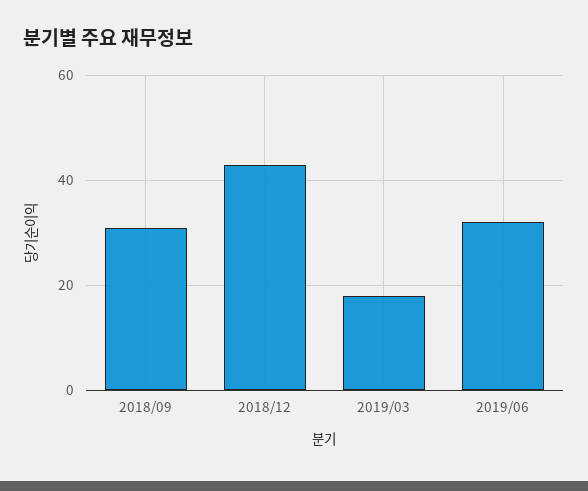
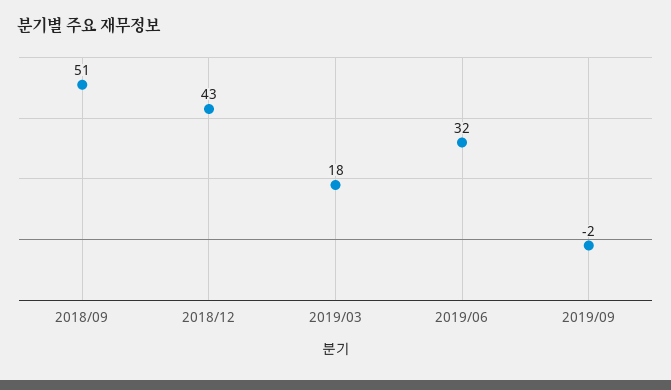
2018/09: 30 -> 51
2019/09: none -> -2

